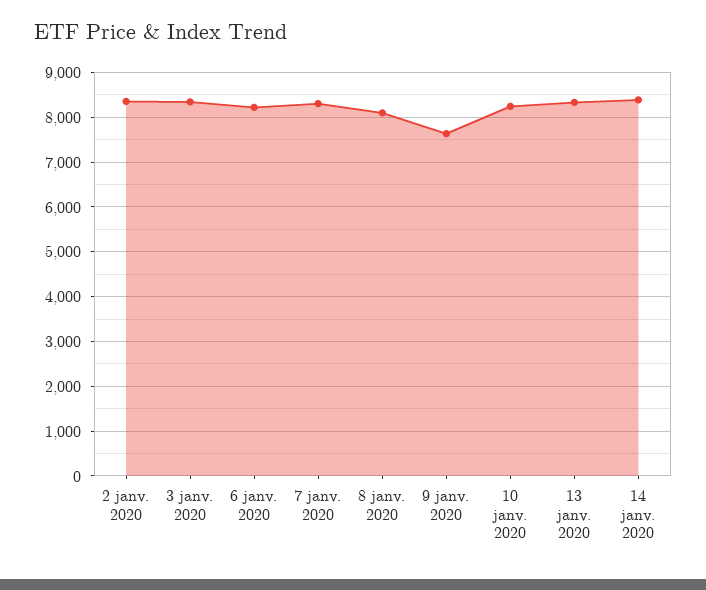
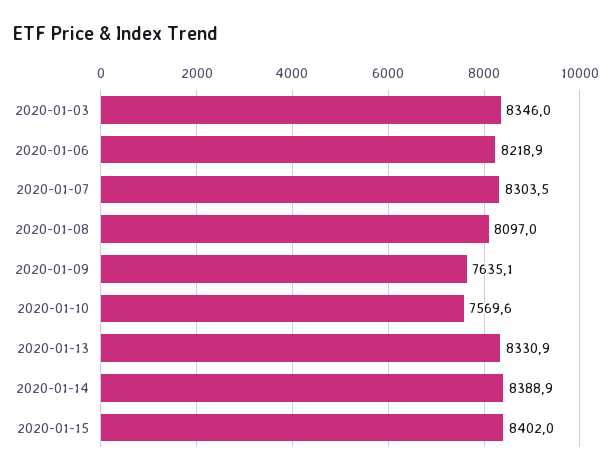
2 janv. 2020: 8400 -> none
10 janv. 2020: 8200 -> 7569.6
2020-01-15: none -> 8402

